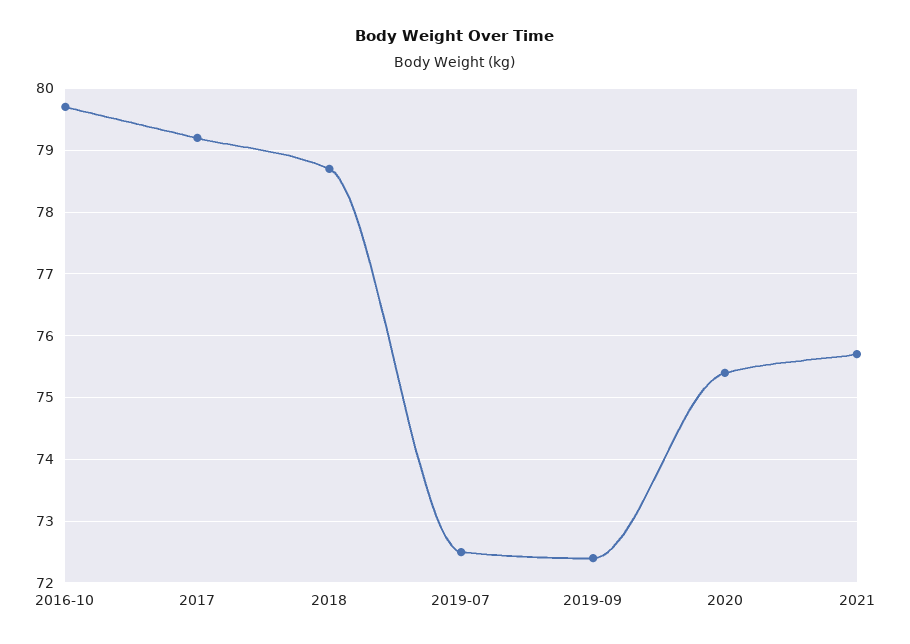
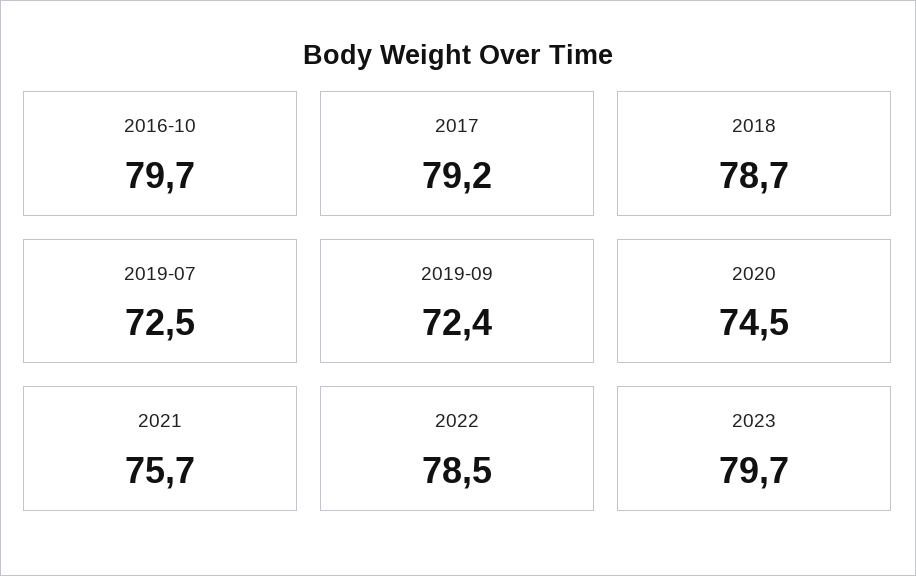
2020: 75.4 -> 74.5
2022: none -> 78.5
2023: none -> 79.7

